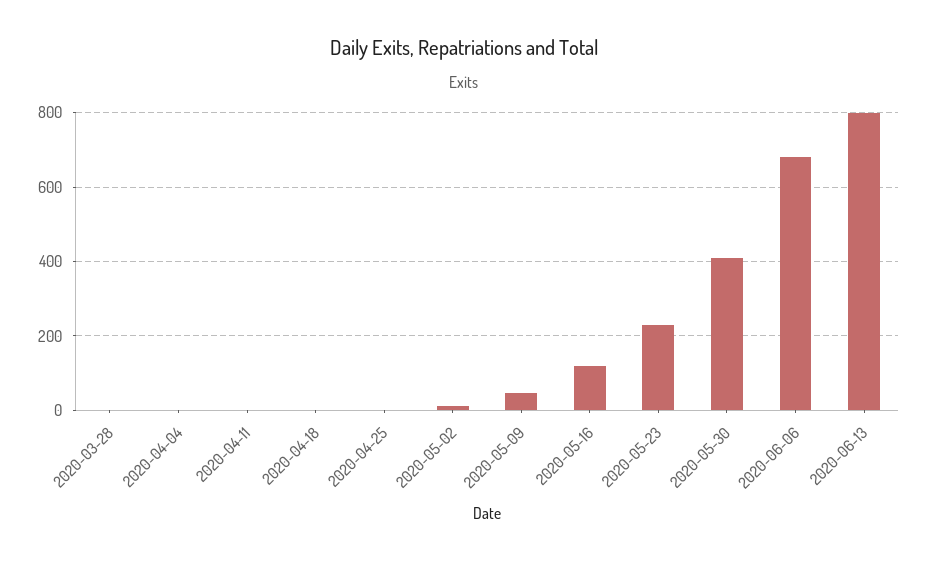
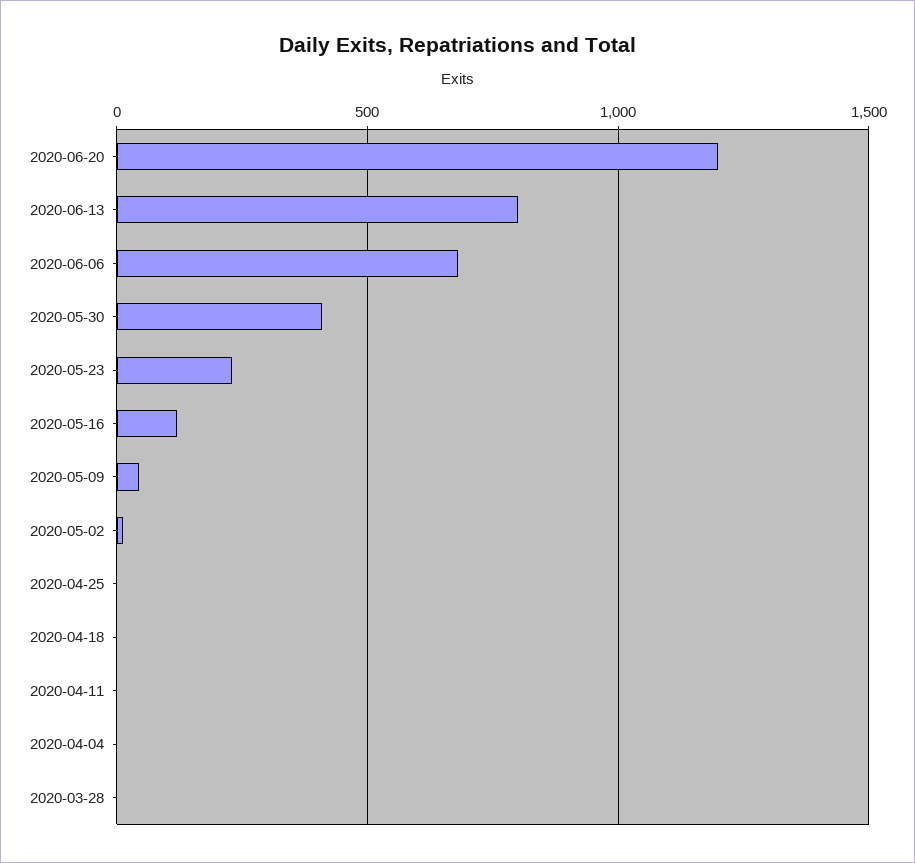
2020-06-20: none -> 1200

